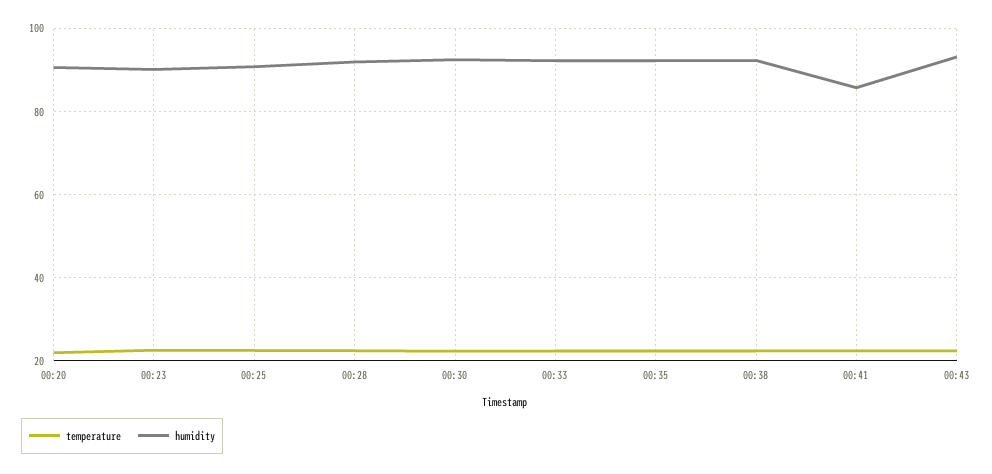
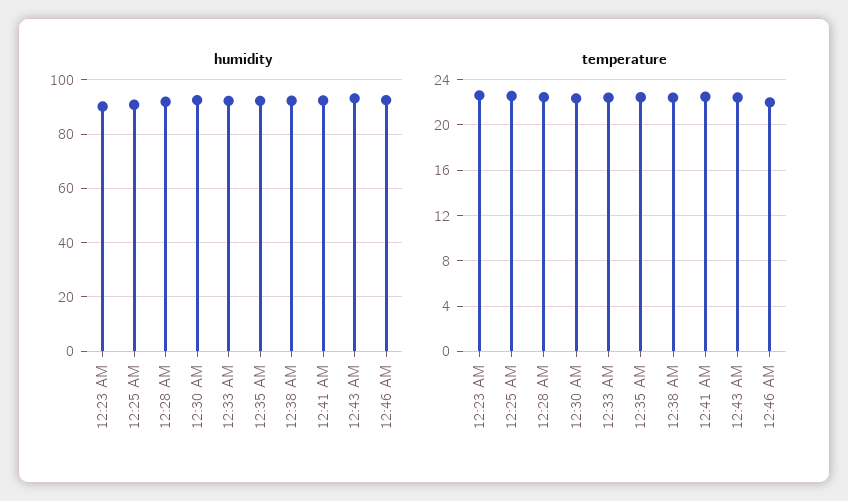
temperature, 00:20: 22 -> none
humidity, 00:20: 90 -> none
humidity, 00:41: 86 -> 92.5
humidity, 12:46 AM: none -> 92.5
temperature, 12:46 AM: none -> 22

